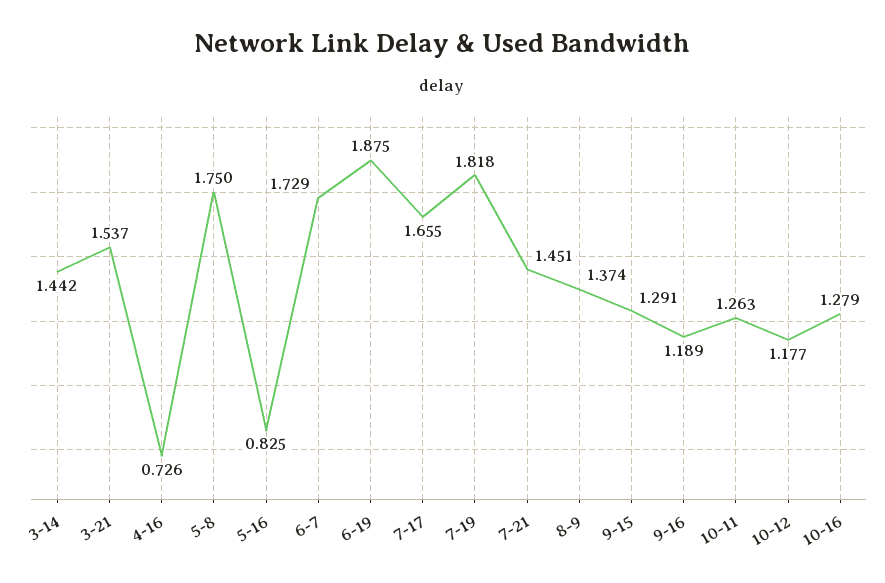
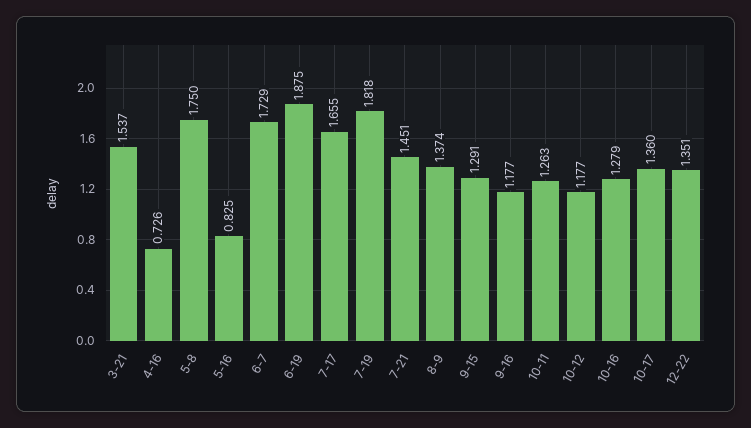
3-14: 1.442 -> none
9-16: 1.189 -> 1.177
10-17: none -> 1.36
12-22: none -> 1.351

